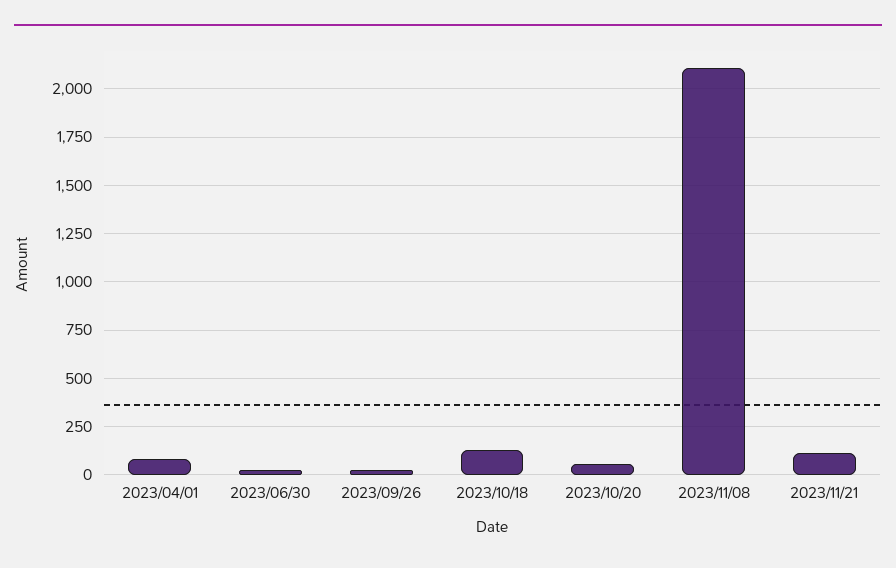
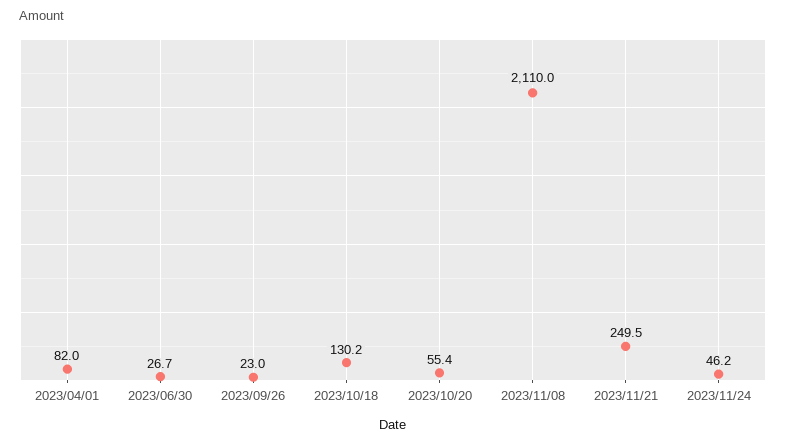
2023/11/21: 100 -> 249.5
2023/11/24: none -> 46.2

